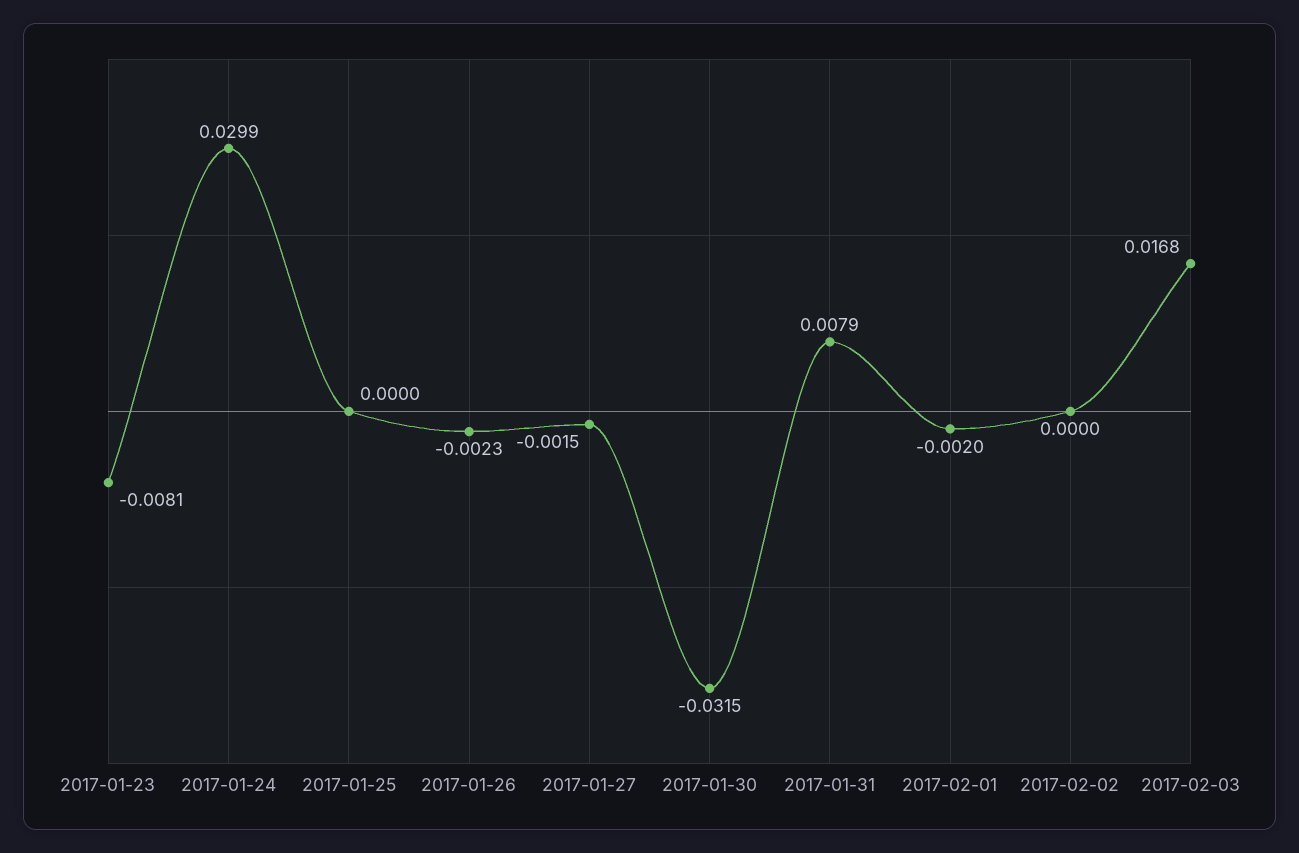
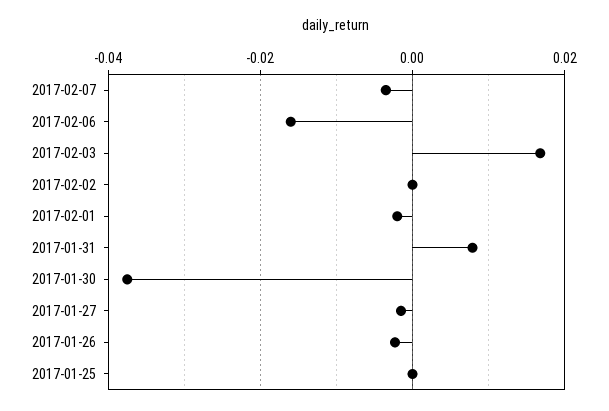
2017-01-23: -0.0081 -> none
2017-01-24: 0.0299 -> none
2017-01-30: -0.0315 -> -0.038
2017-02-07: none -> -0.004
2017-02-06: none -> -0.016

